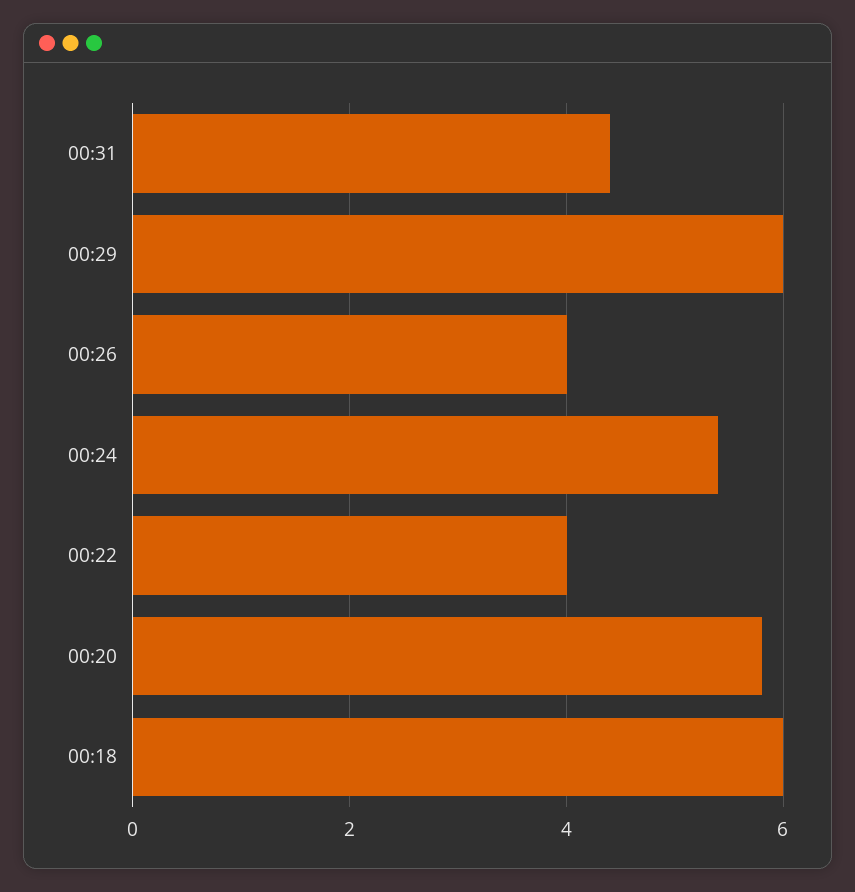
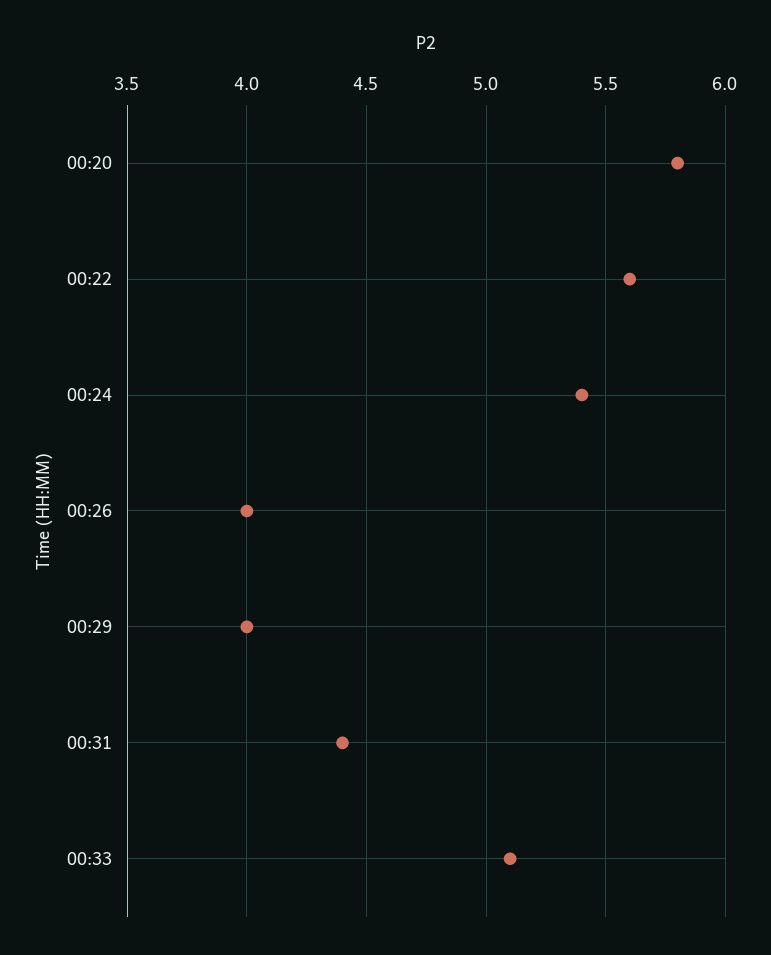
00:29: 6 -> 4
00:22: 4 -> 5.6
00:18: 6 -> none
00:33: none -> 5.1

